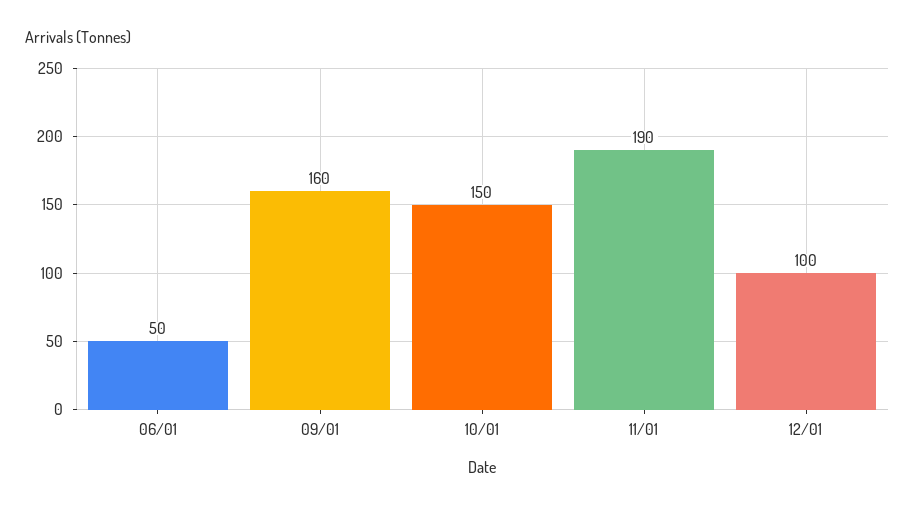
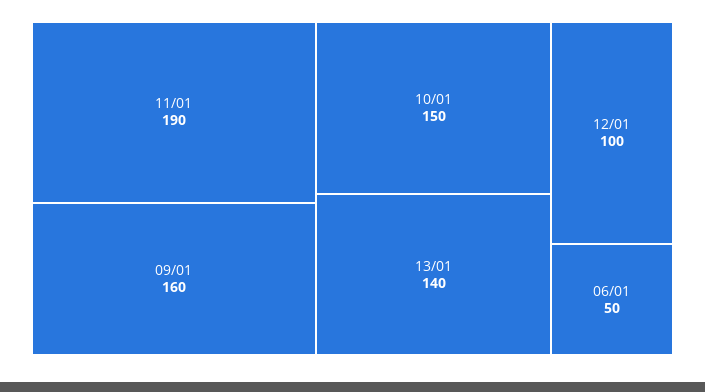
13/01: none -> 140

